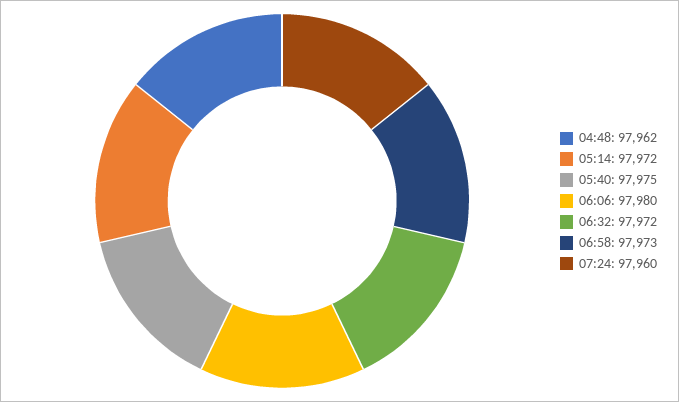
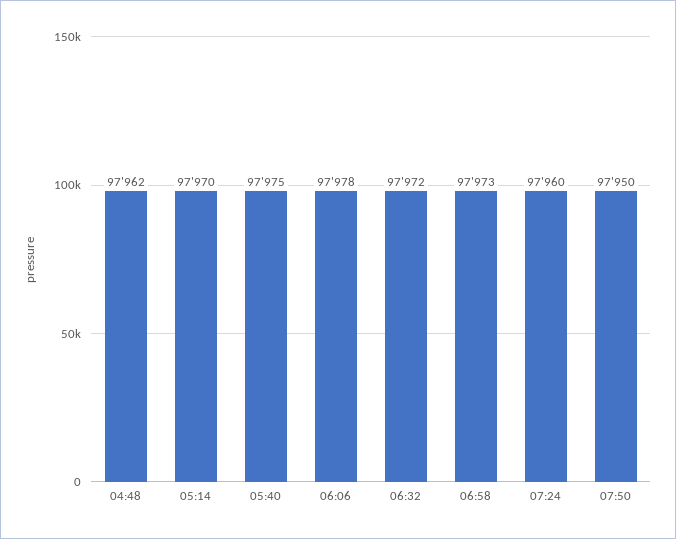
05:14: 97972 -> 97970
06:06: 97980 -> 97978
07:50: none -> 97950

